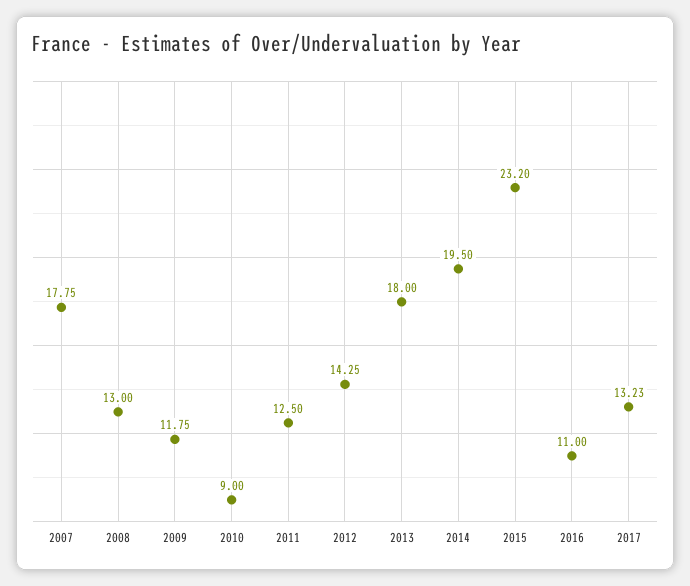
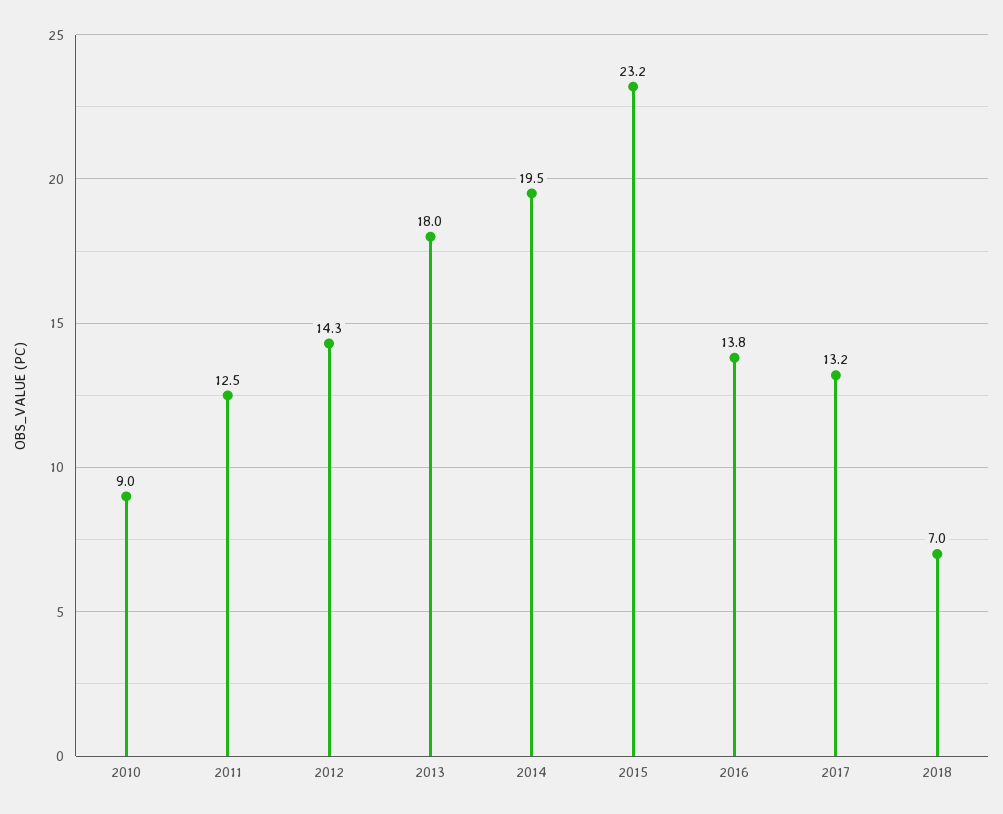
2007: 17.75 -> none
2008: 13 -> none
2009: 11.75 -> none
2016: 11 -> 13.8
2018: none -> 7

